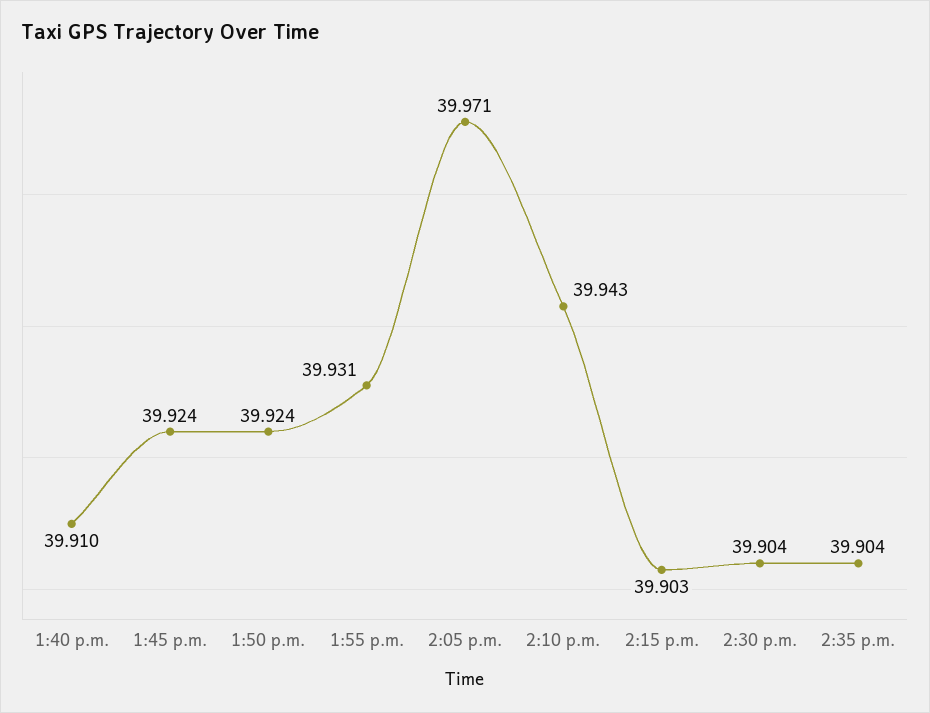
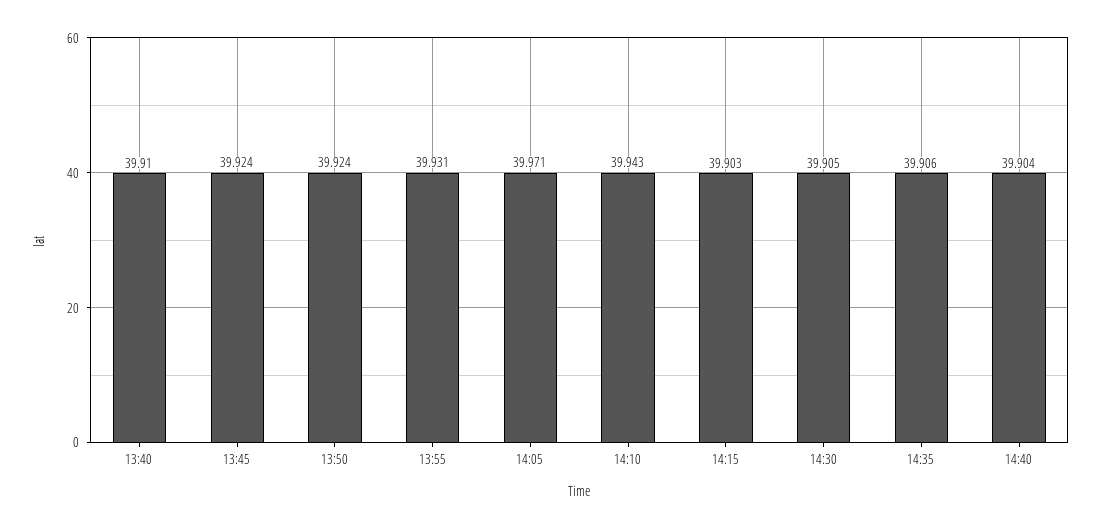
2:30 p.m.: 39.904 -> 39.905
2:35 p.m.: 39.904 -> 39.906
14:40: none -> 39.904

